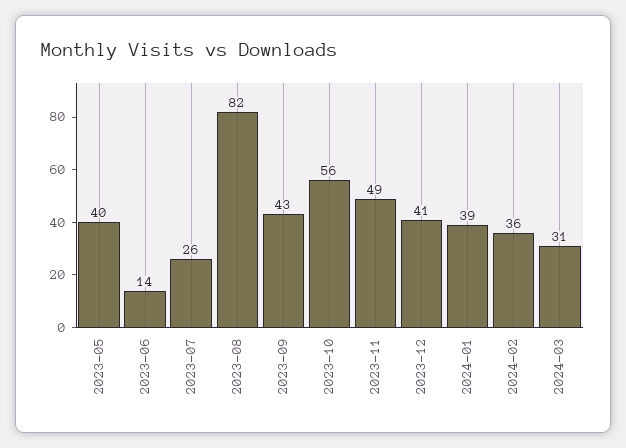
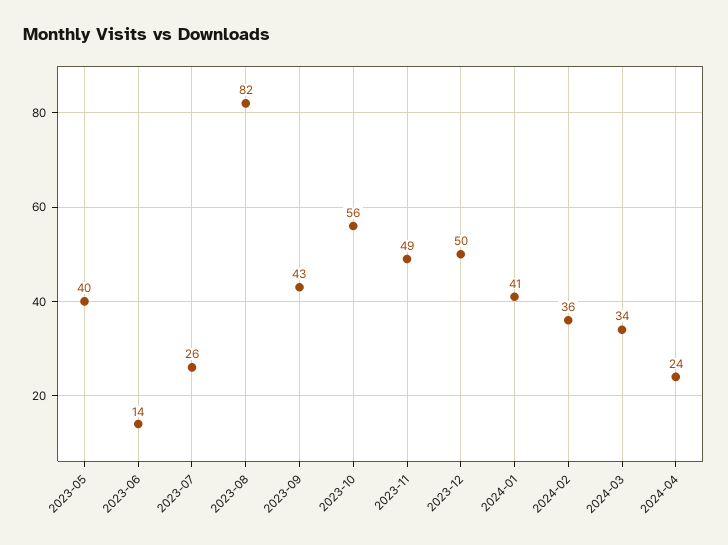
2023-12: 41 -> 50
2024-01: 39 -> 41
2024-03: 31 -> 34
2024-04: none -> 24

